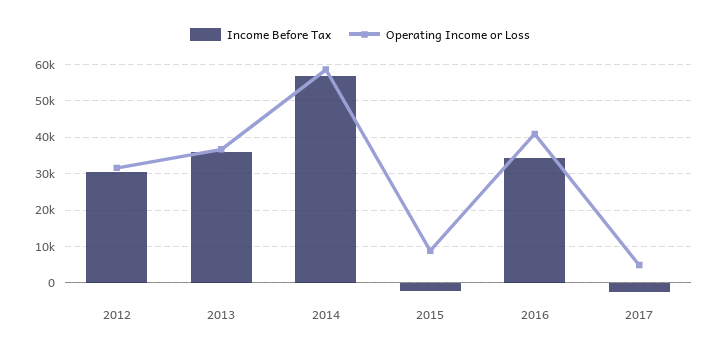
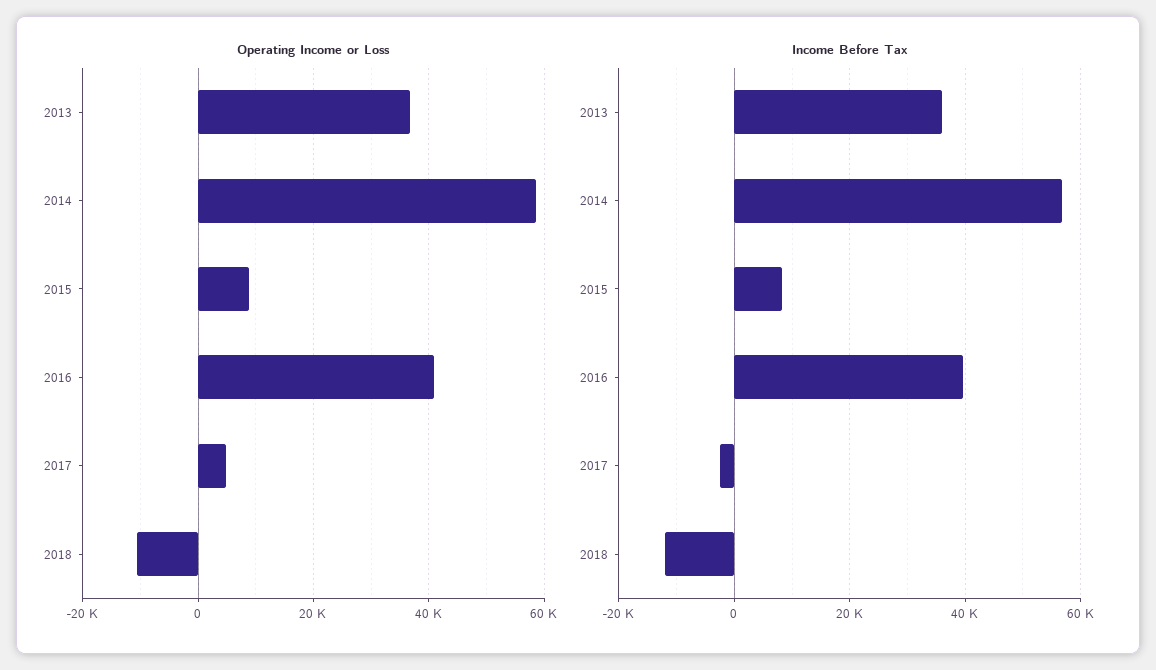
Income Before Tax, 2012: 30000 -> none
Operating Income or Loss, 2012: 32000 -> none
Income Before Tax, 2015: -2000 -> 8000
Income Before Tax, 2016: 34000 -> 40000
Operating Income or Loss, 2018: none -> -10000
Income Before Tax, 2018: none -> -12000

